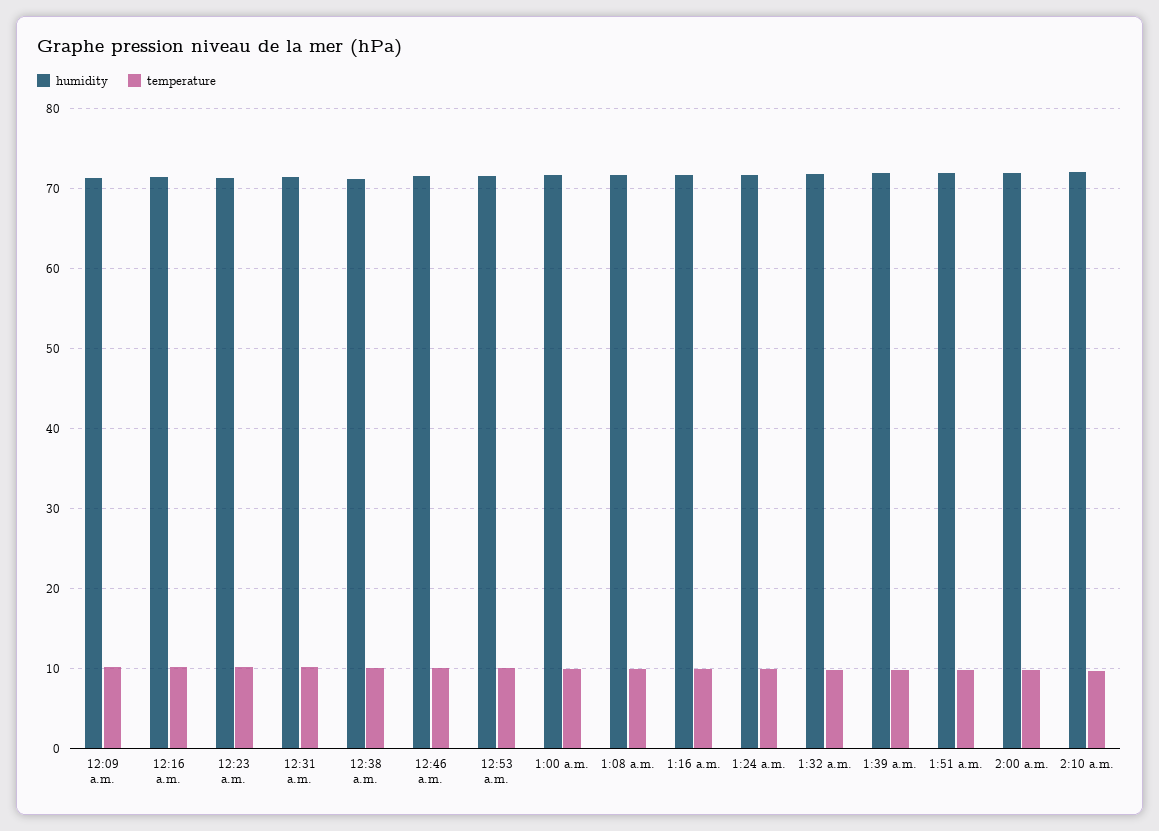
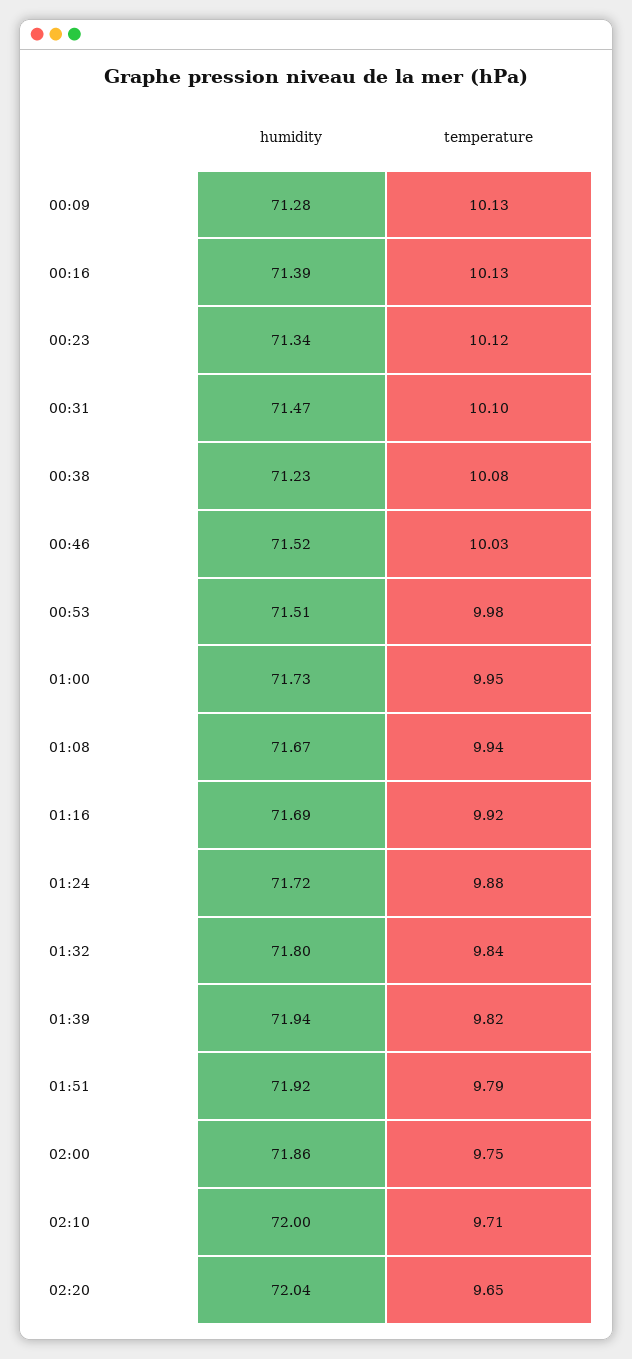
humidity, 02:20: none -> 72.04
temperature, 02:20: none -> 9.65

